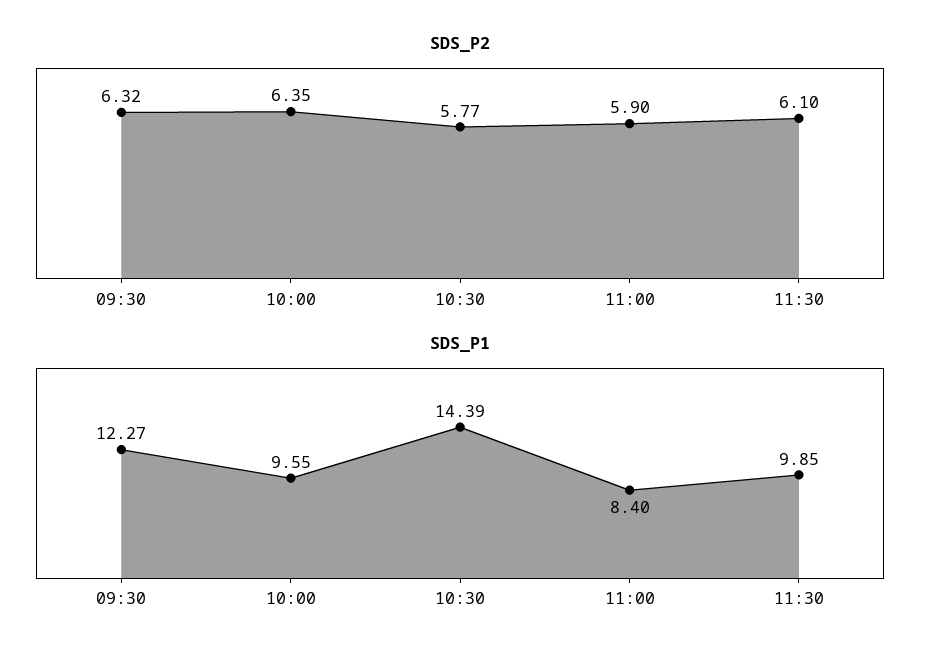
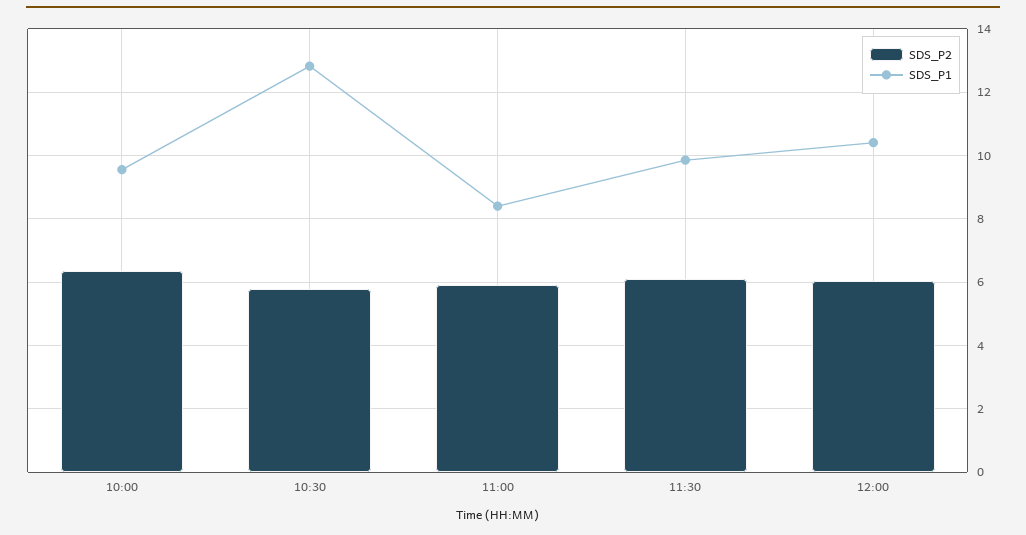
SDS_P2, 09:30: 6.32 -> none
SDS_P1, 09:30: 12.27 -> none
SDS_P1, 10:30: 14.39 -> 12.8
SDS_P2, 12:00: none -> 6
SDS_P1, 12:00: none -> 10.4

